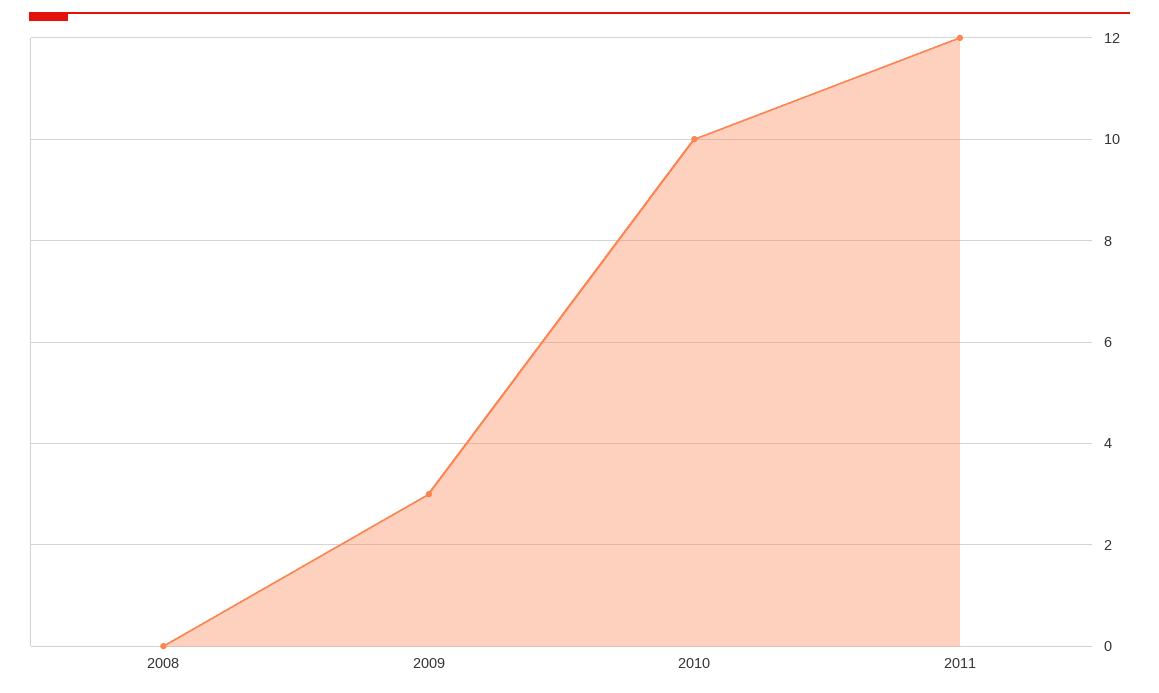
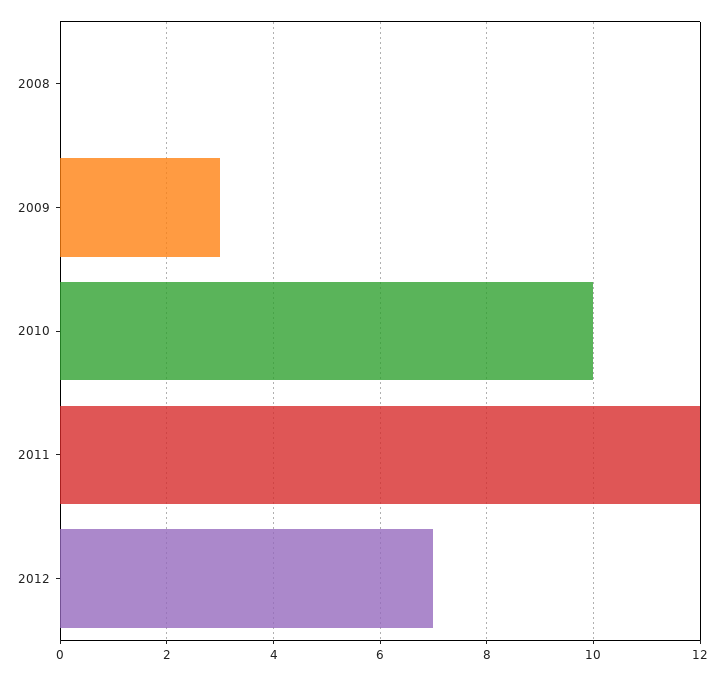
2012: none -> 7

